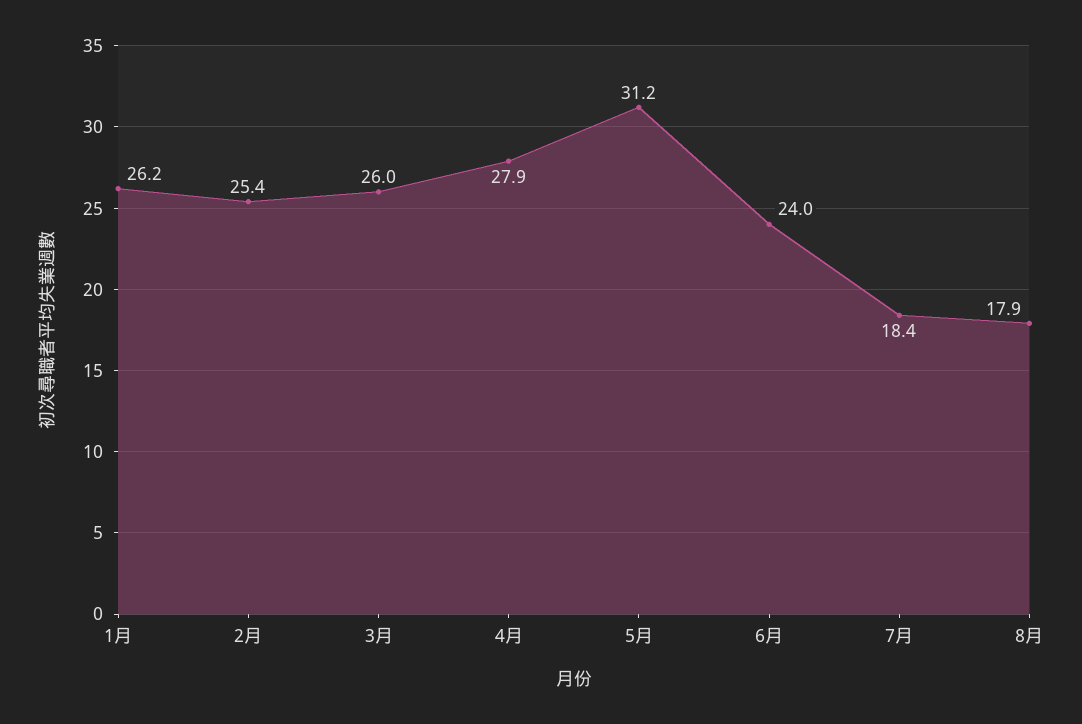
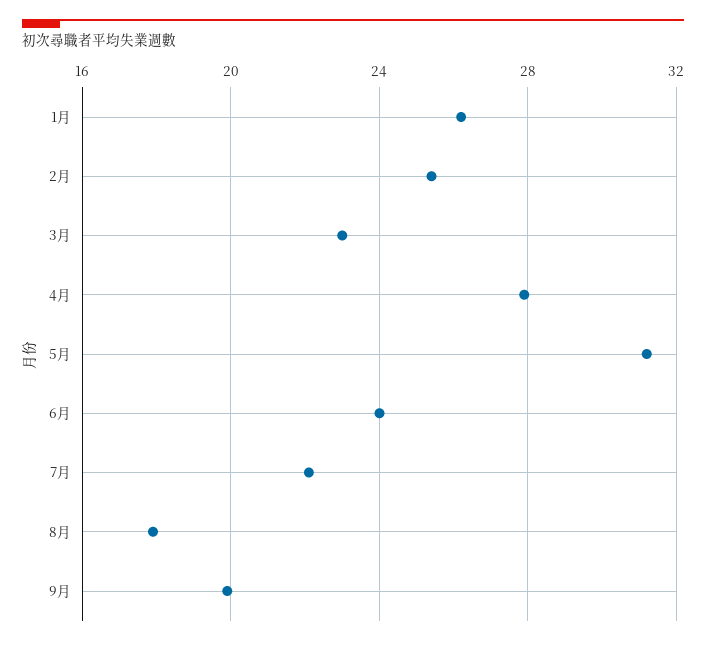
3月: 26 -> 23
7月: 18.4 -> 22
9月: none -> 20

